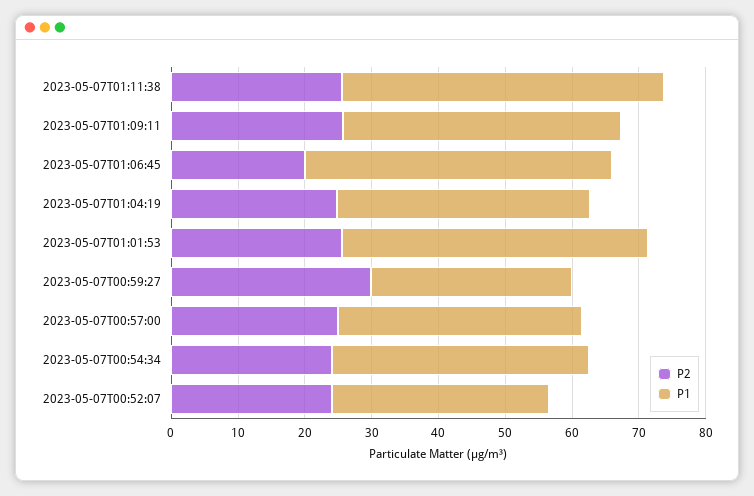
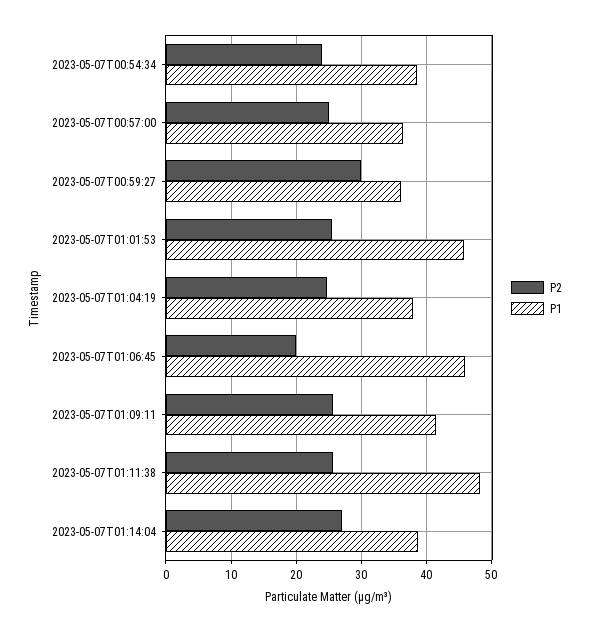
P1, 2023-05-07T00:59:27: 30 -> 36
P2, 2023-05-07T00:52:07: 24 -> none
P1, 2023-05-07T00:52:07: 32 -> none
P2, 2023-05-07T01:14:04: none -> 27
P1, 2023-05-07T01:14:04: none -> 39

